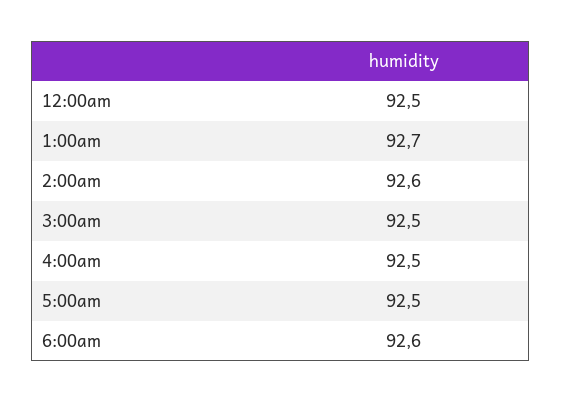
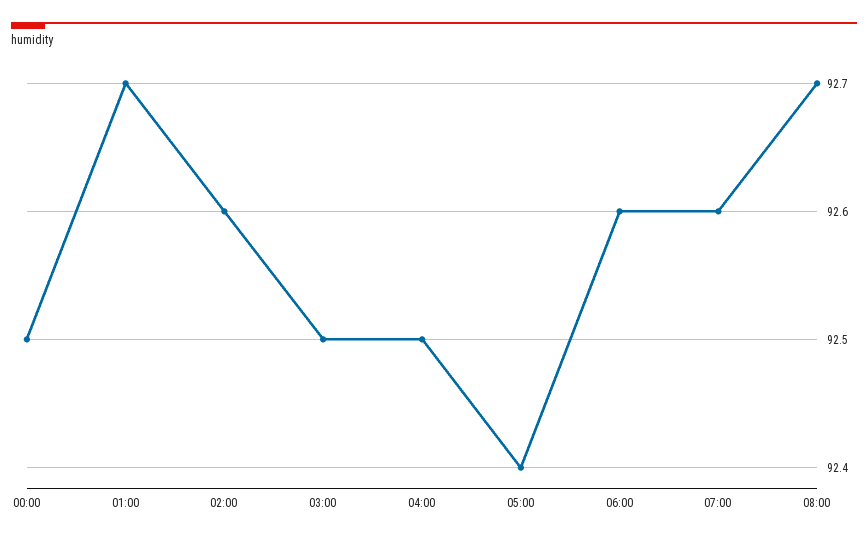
5:00am: 92.5 -> 92.4
07:00: none -> 92.6
08:00: none -> 92.7

